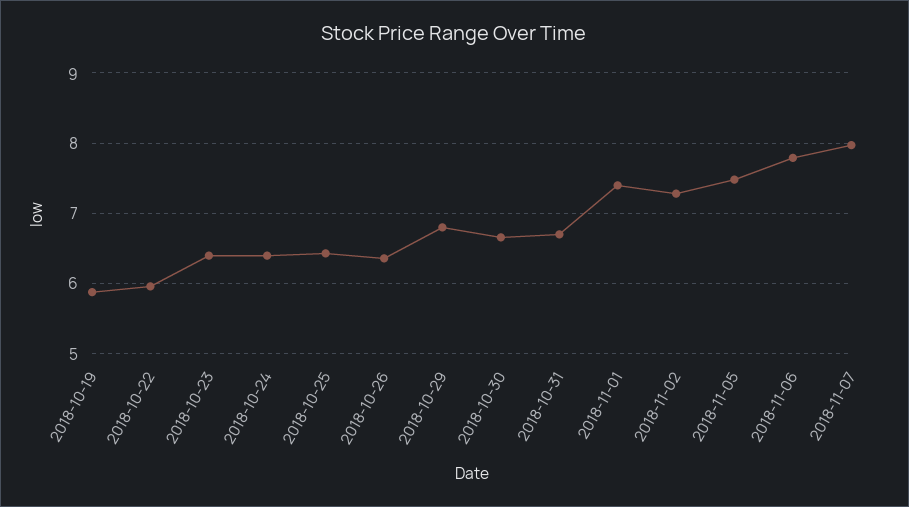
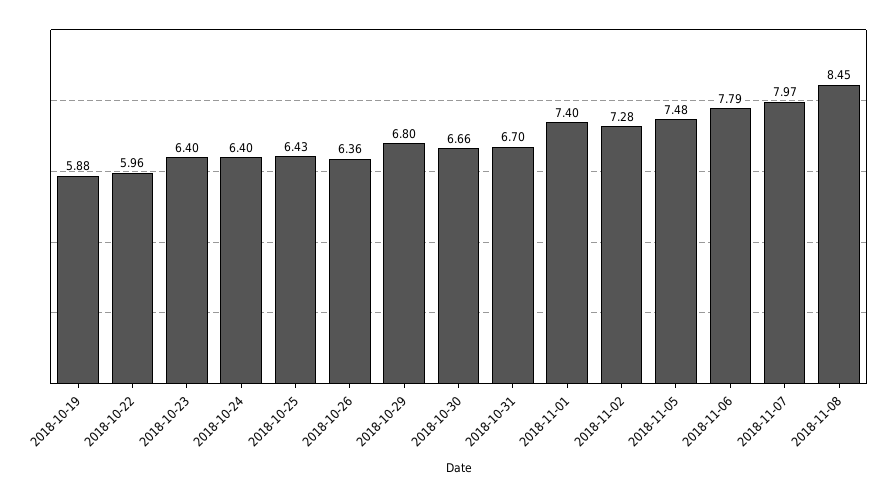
2018-11-08: none -> 8.45

